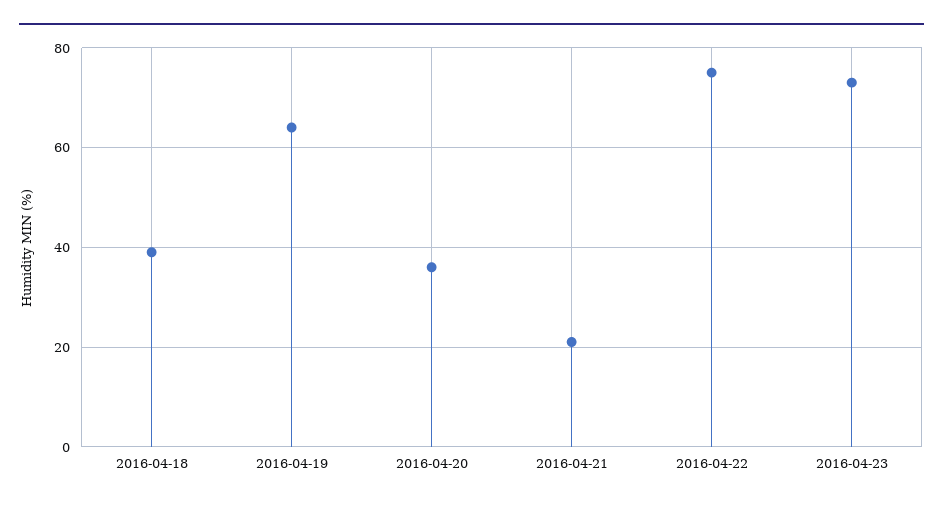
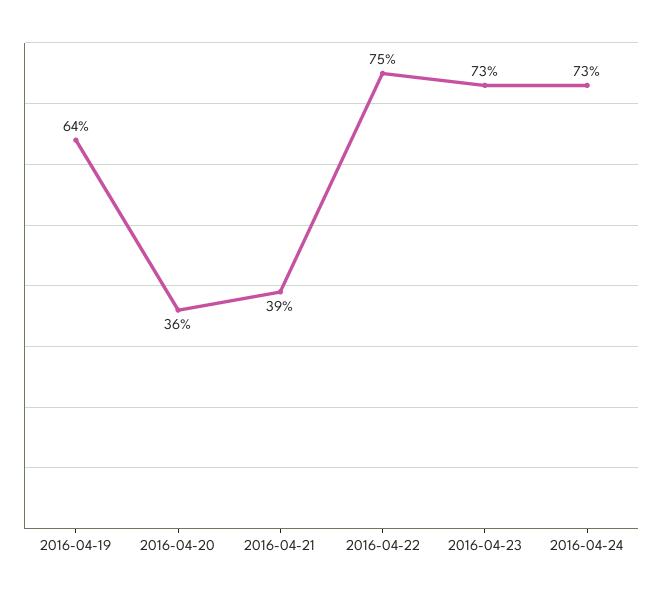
2016-04-18: 40 -> none
2016-04-21: 20 -> 39
2016-04-24: none -> 73

